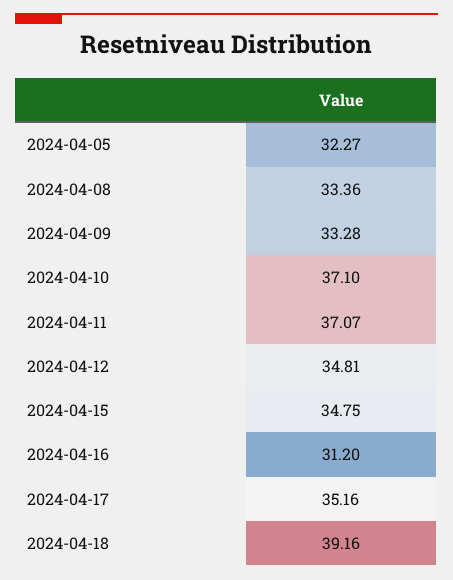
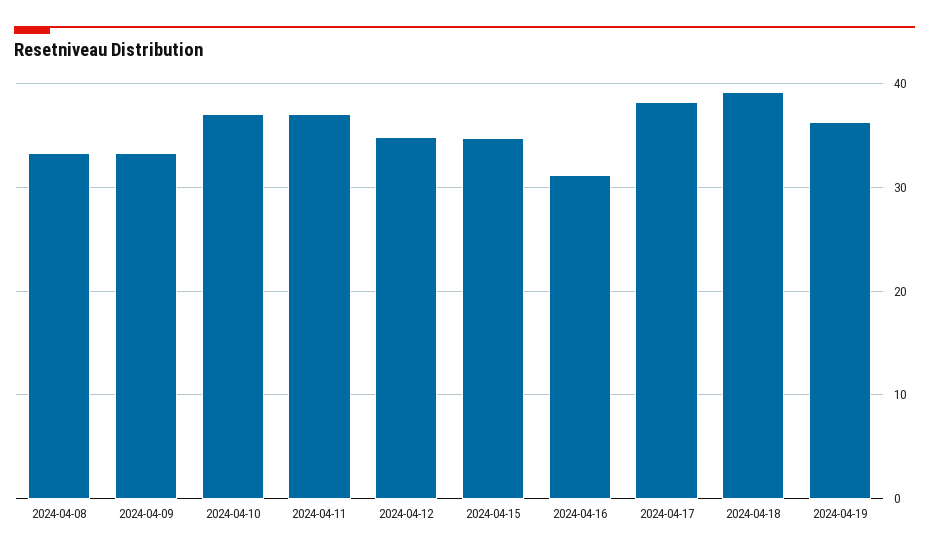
2024-04-05: 32.27 -> none
2024-04-17: 35.16 -> 38
2024-04-19: none -> 36

